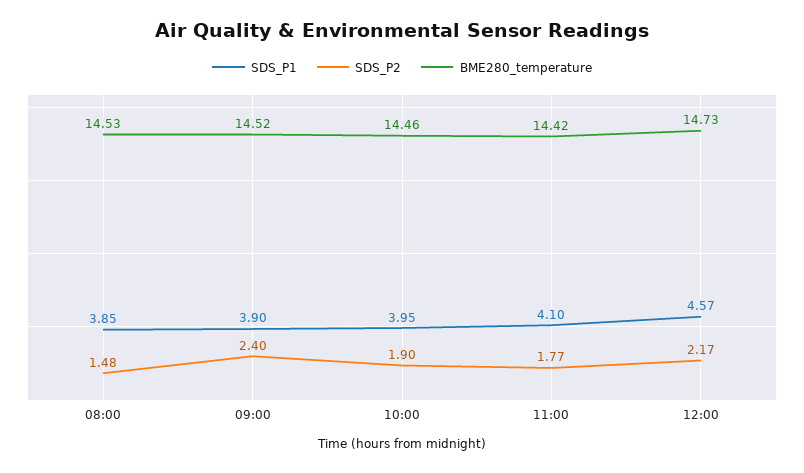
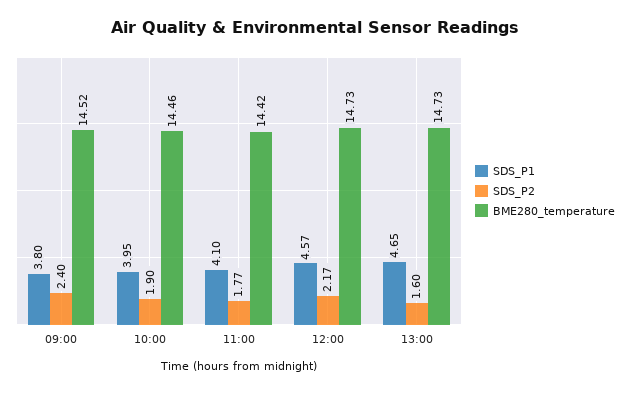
SDS_P1, 08:00: 3.85 -> none
SDS_P2, 08:00: 1.48 -> none
BME280_temperature, 08:00: 14.53 -> none
SDS_P1, 09:00: 3.9 -> 3.8
SDS_P1, 13:00: none -> 4.65
SDS_P2, 13:00: none -> 1.6
BME280_temperature, 13:00: none -> 14.73

